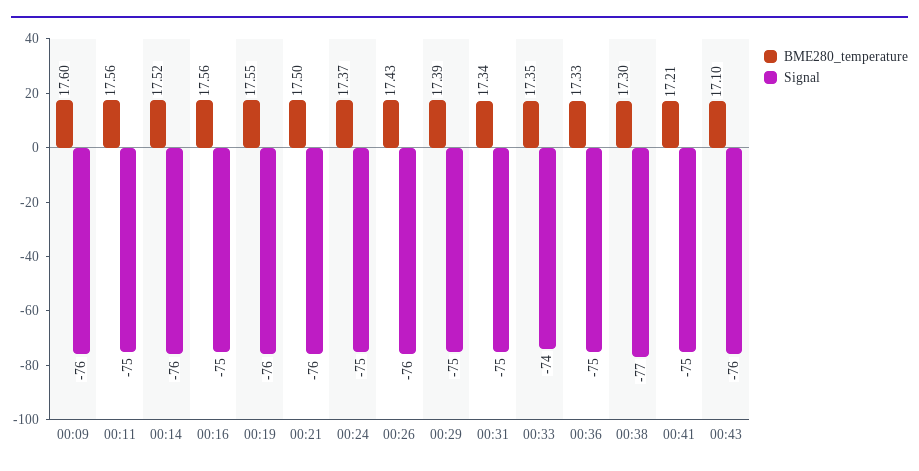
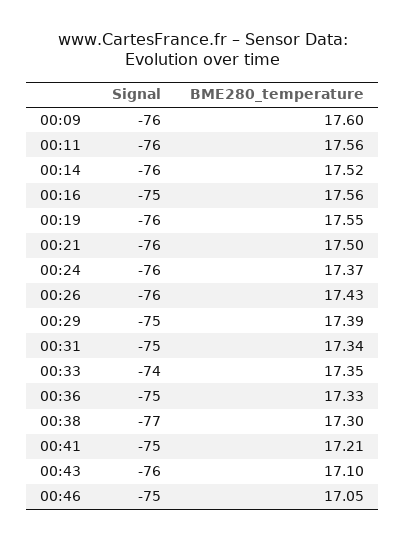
Signal, 00:11: -75 -> -76
Signal, 00:24: -75 -> -76
Signal, 00:46: none -> -75
BME280_temperature, 00:46: none -> 17.05

